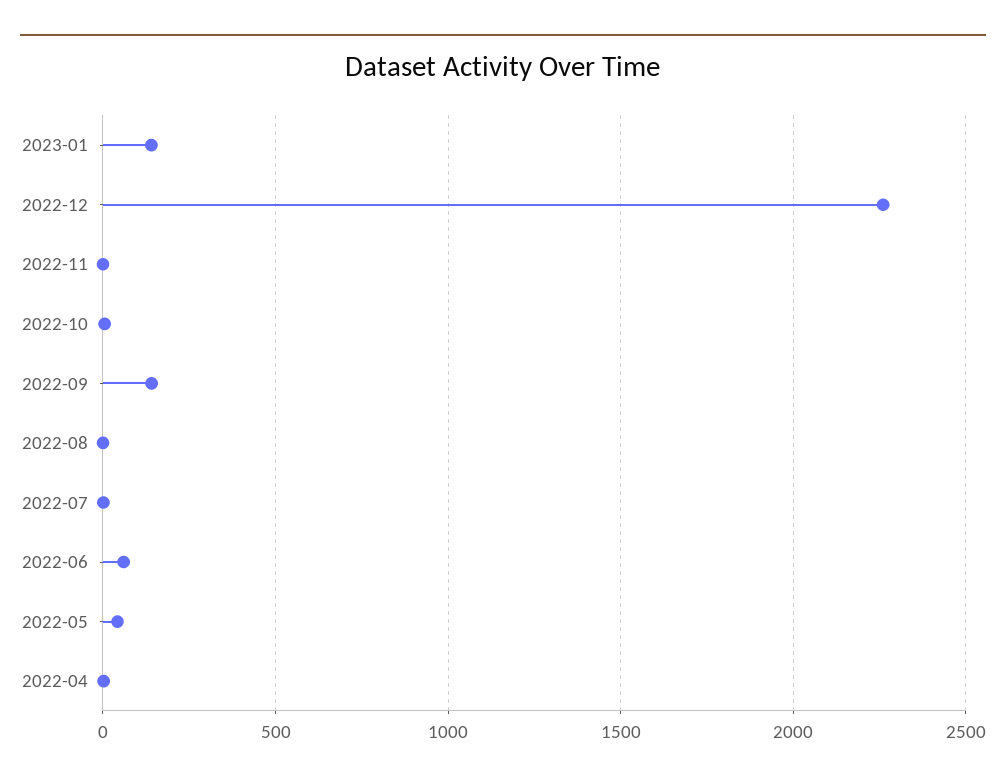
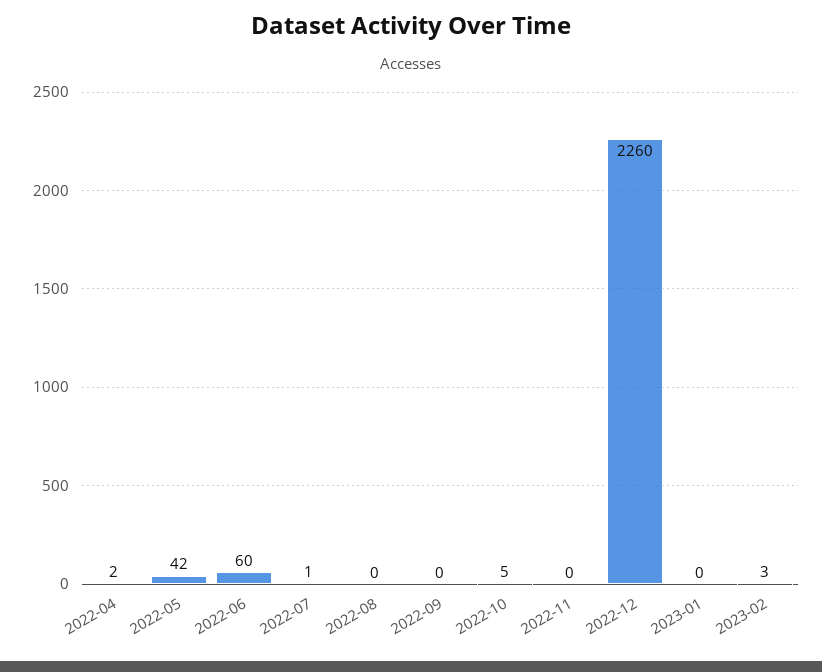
2023-01: 150 -> 0
2022-09: 150 -> 0
2023-02: none -> 3

